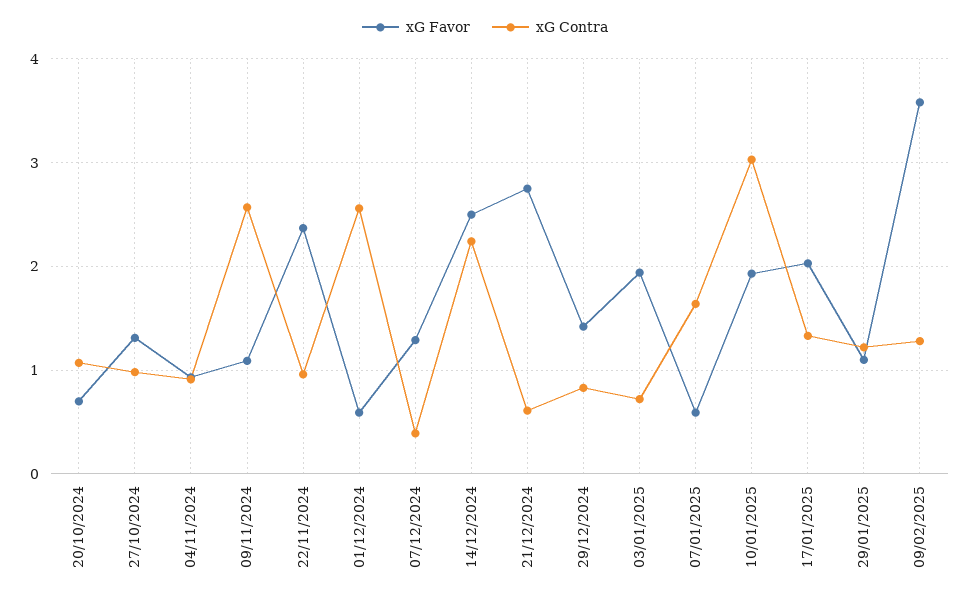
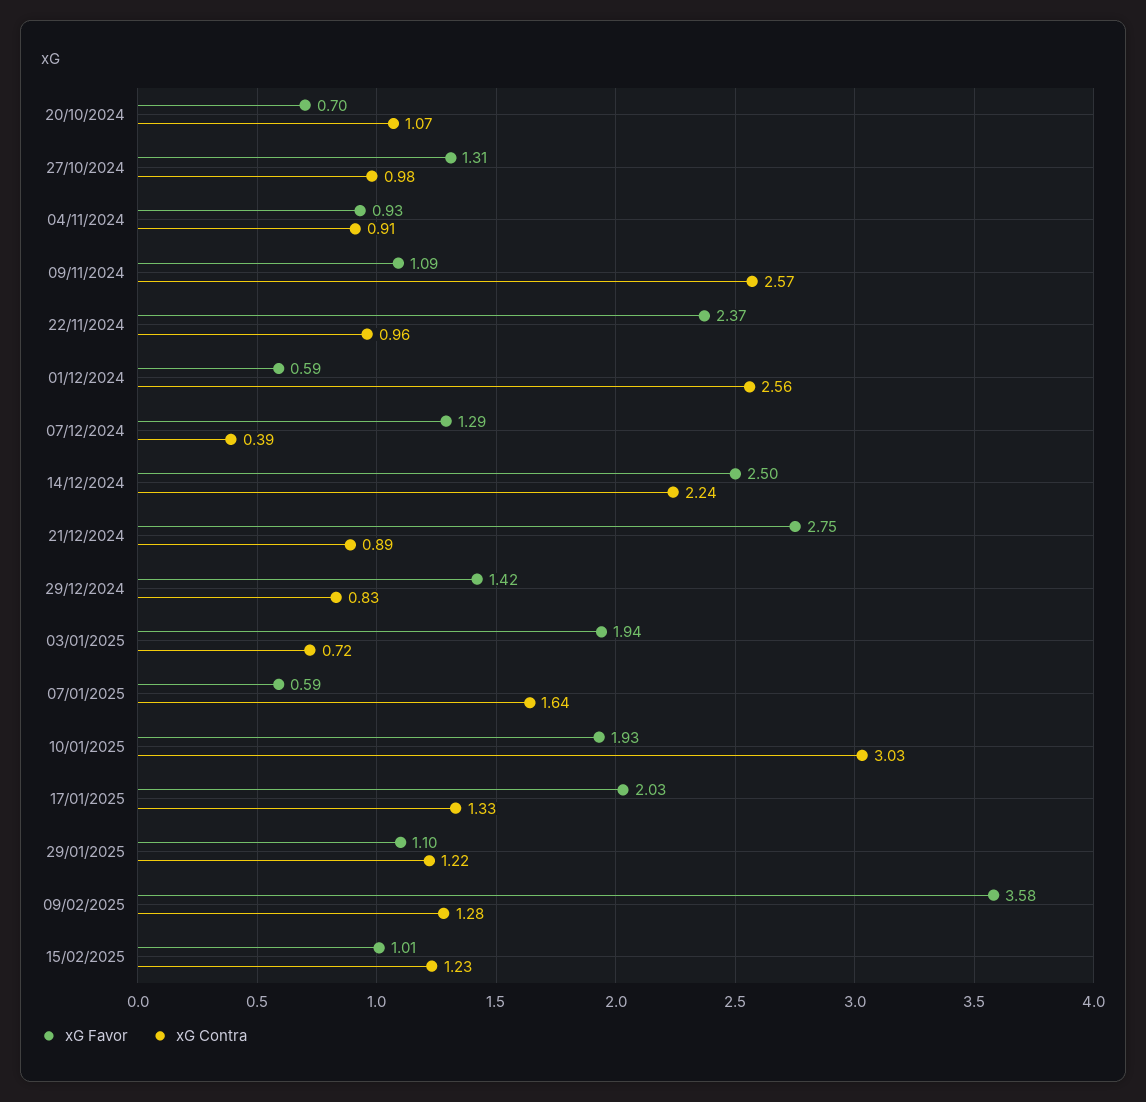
xG Contra, 21/12/2024: 0.6 -> 0.89
xG Favor, 15/02/2025: none -> 1.01
xG Contra, 15/02/2025: none -> 1.23

